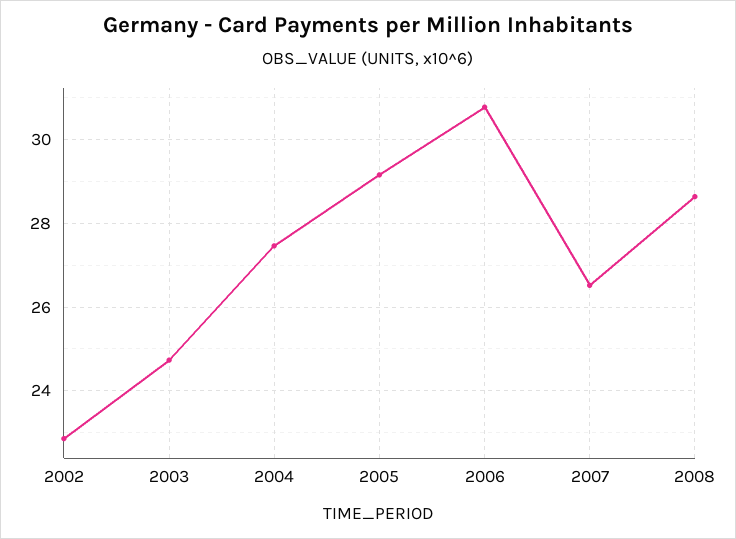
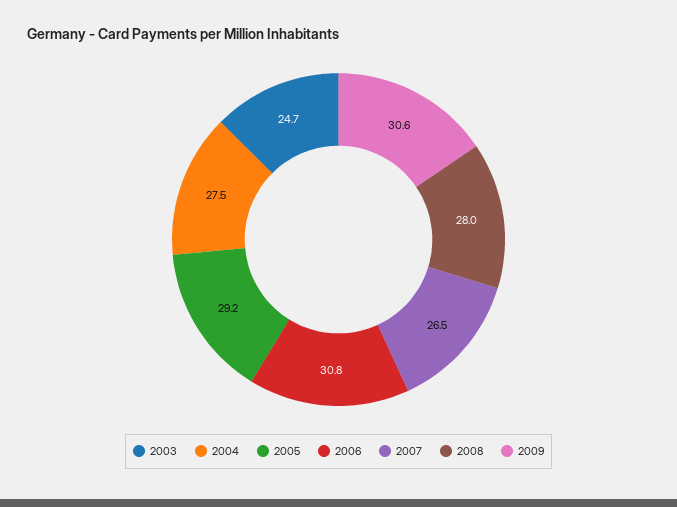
2002: 22.8 -> none
2008: 28.6 -> 28
2009: none -> 30.6

